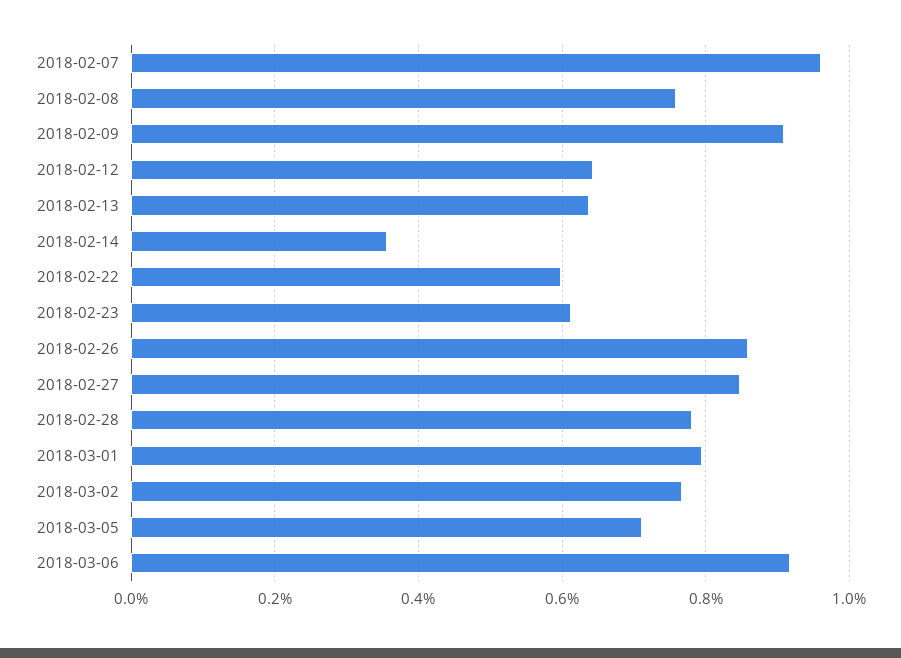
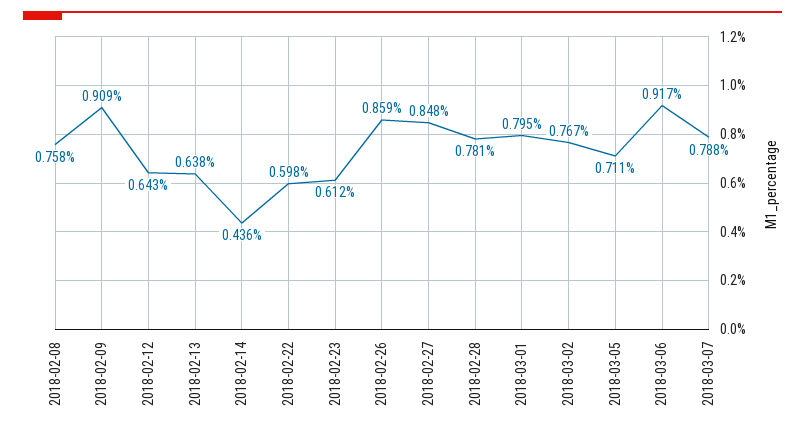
2018-02-07: 0.96 -> none
2018-02-14: 0.36 -> 0.436
2018-03-07: none -> 0.788

